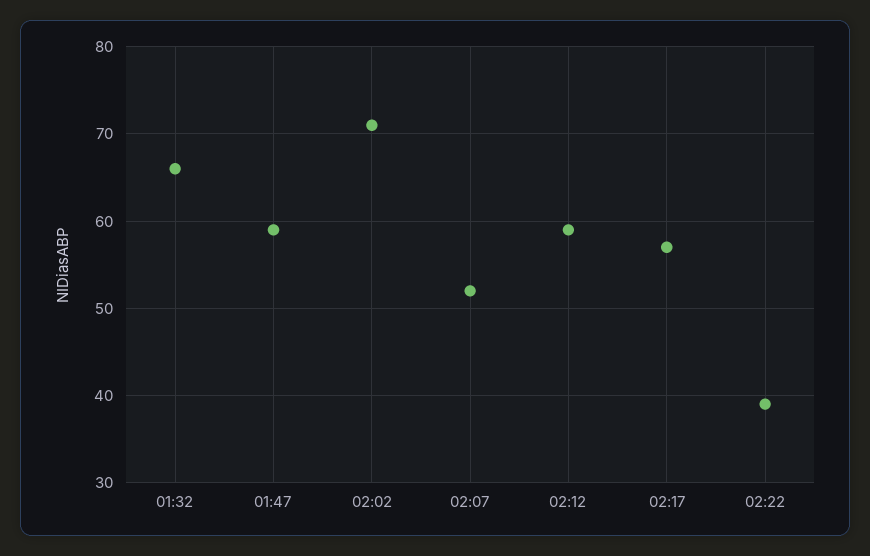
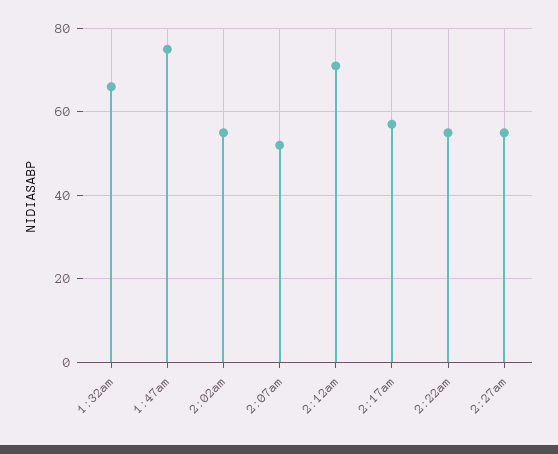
01:47: 59 -> 75
02:02: 71 -> 55
02:12: 59 -> 70
02:22: 39 -> 55
2:27am: none -> 55

